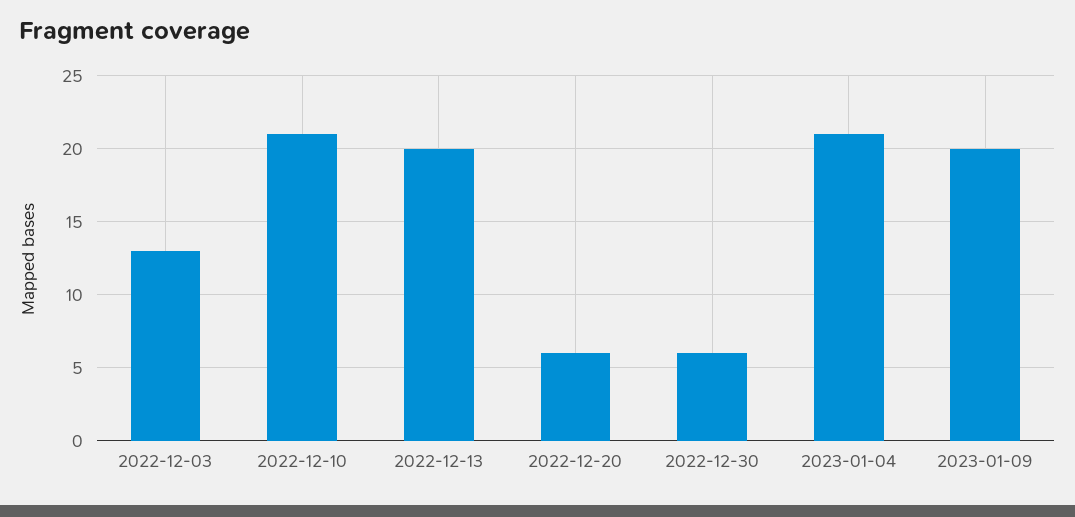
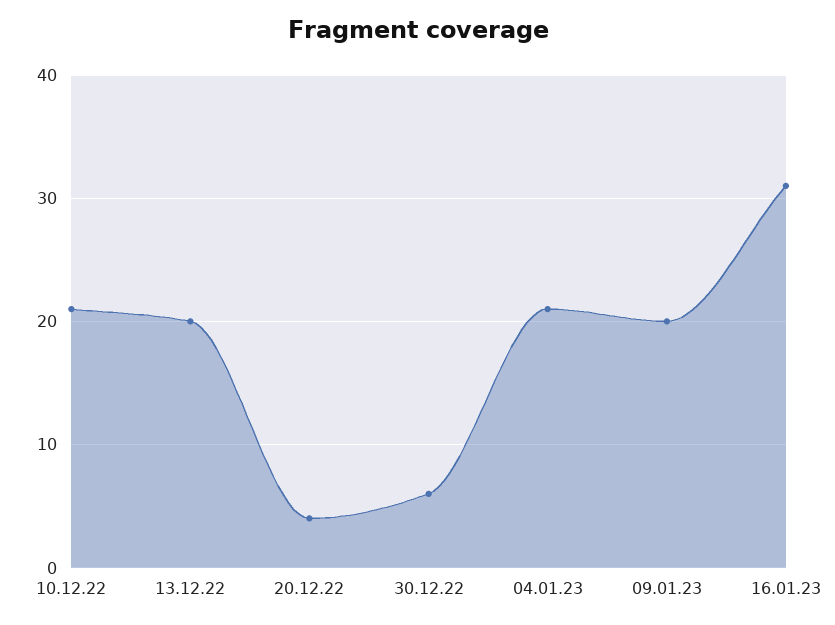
2022-12-03: 13 -> none
2022-12-20: 6 -> 4
16.01.23: none -> 31

